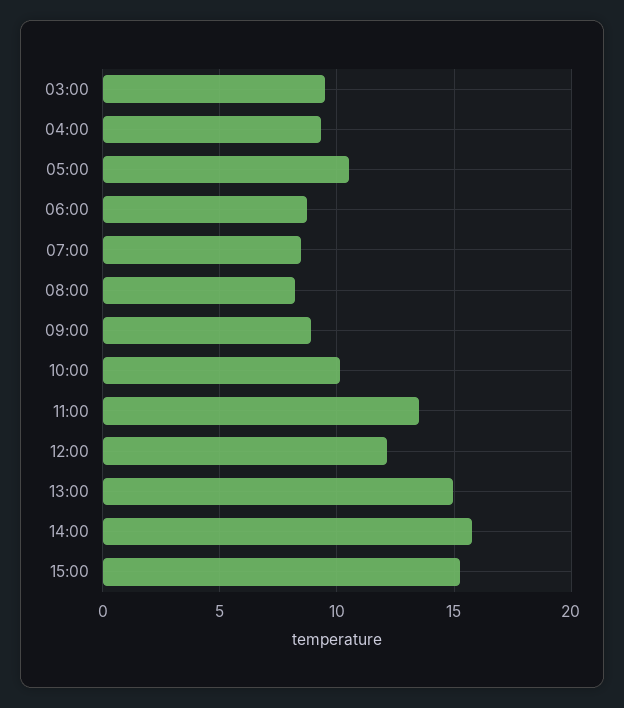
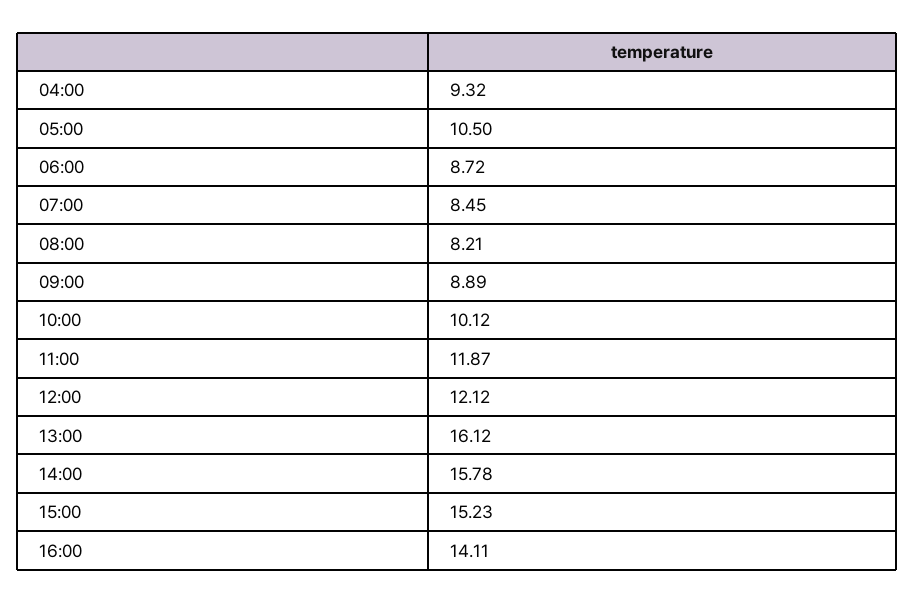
03:00: 9.5 -> none
11:00: 13.5 -> 11.87
13:00: 15 -> 16.12
16:00: none -> 14.11

